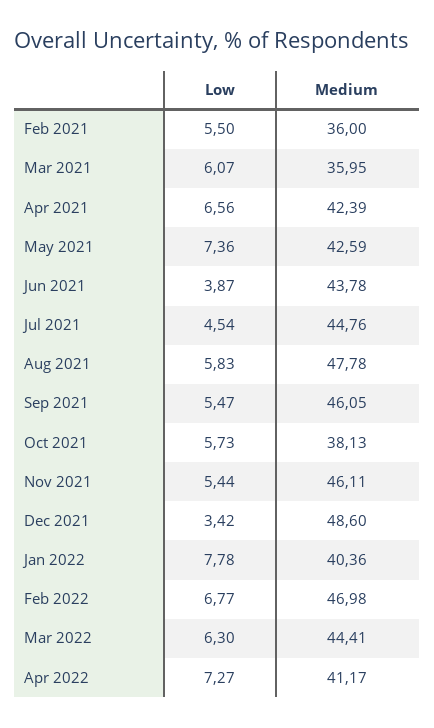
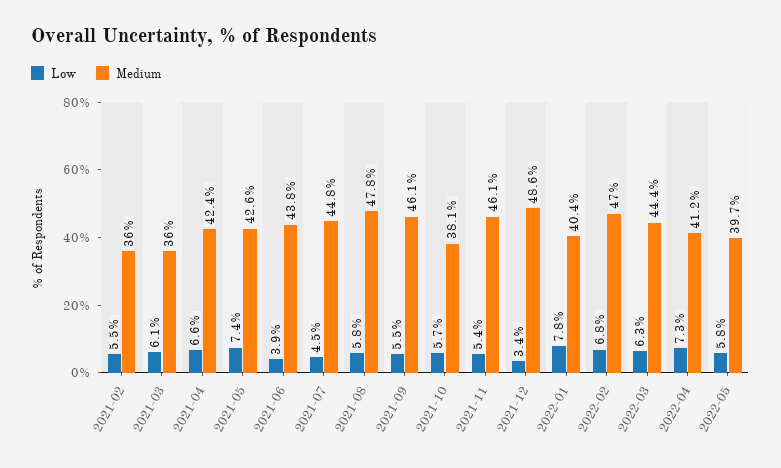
Low, 2022-05: none -> 5.8
Medium, 2022-05: none -> 39.7

